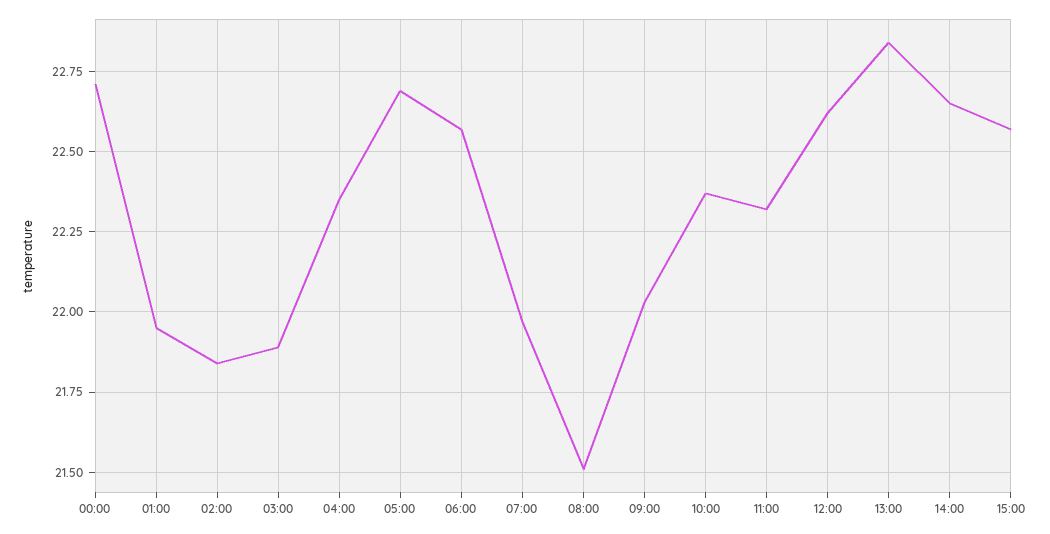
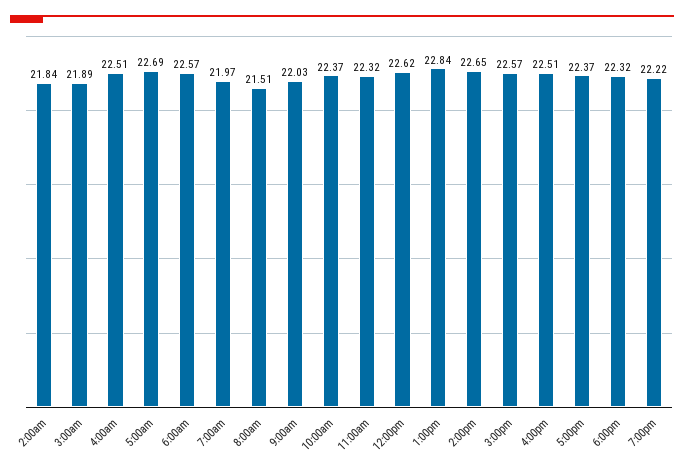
00:00: 22.7 -> none
01:00: 21.95 -> none
04:00: 22.35 -> 22.51
4:00pm: none -> 22.51
5:00pm: none -> 22.37
6:00pm: none -> 22.32
7:00pm: none -> 22.22

